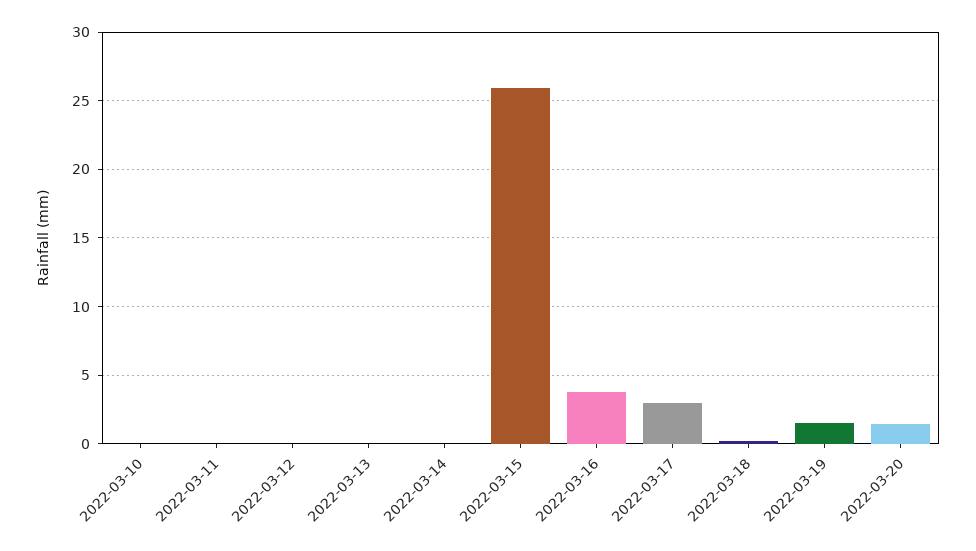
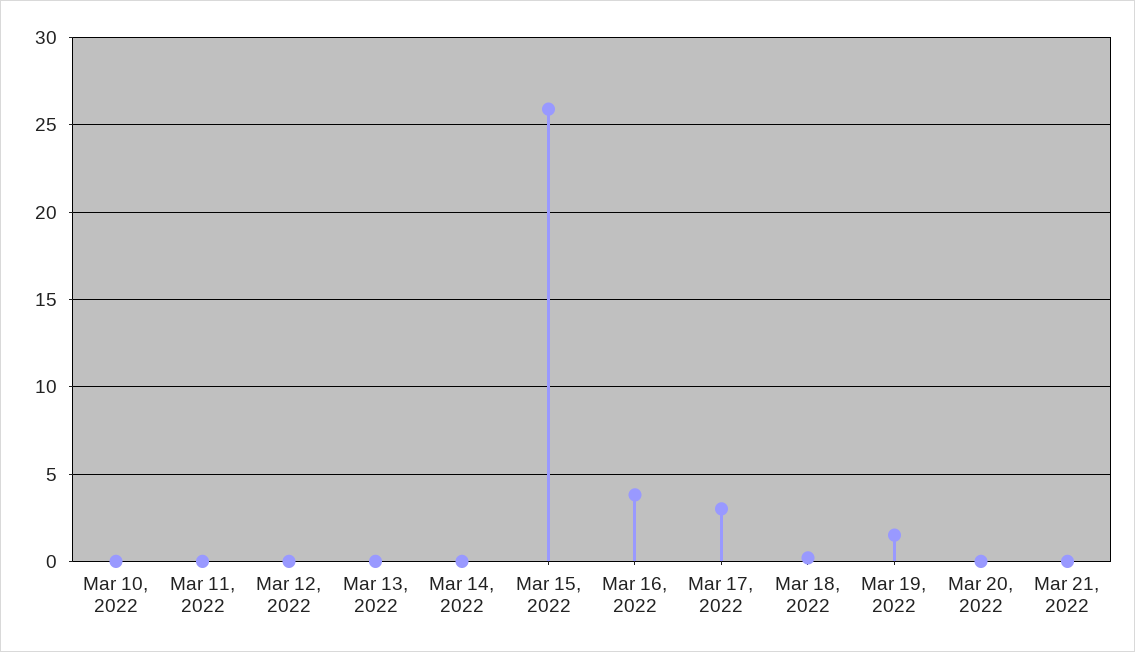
2022-03-20: 1.5 -> 0
Mar 21, 2022: none -> 0

